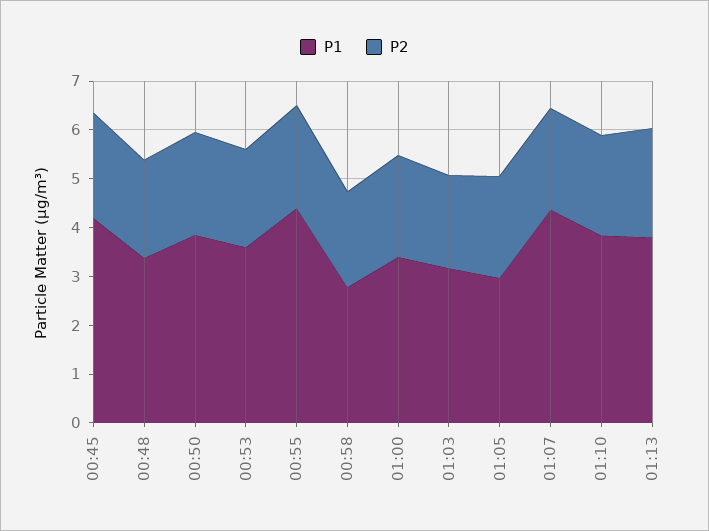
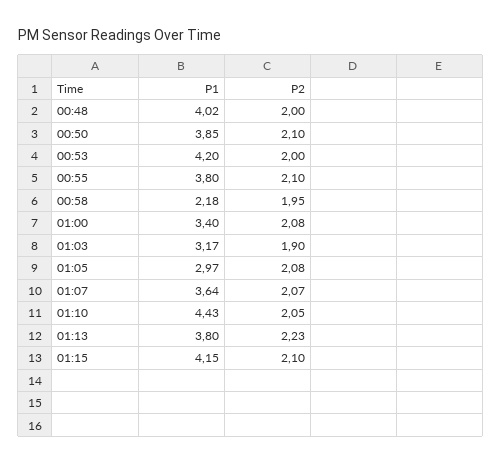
P1, 00:45: 4.2 -> none
P2, 00:45: 2.2 -> none
P1, 00:48: 3.4 -> 4.02
P1, 00:53: 3.6 -> 4.2
P1, 00:55: 4.4 -> 3.8
P1, 00:58: 2.8 -> 2.18
P1, 01:07: 4.4 -> 3.64
P1, 01:10: 3.8 -> 4.43
P1, 01:15: none -> 4.15
P2, 01:15: none -> 2.1

